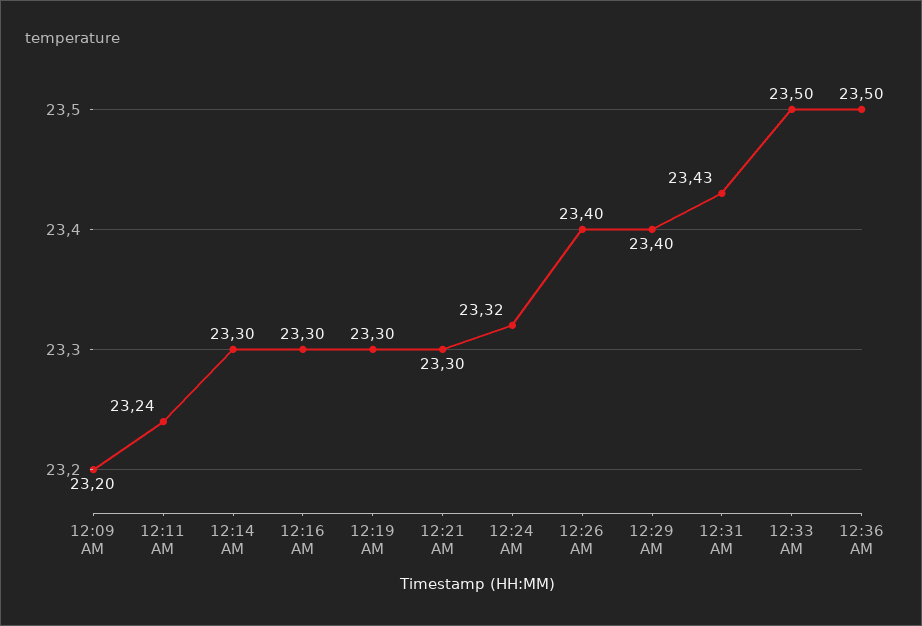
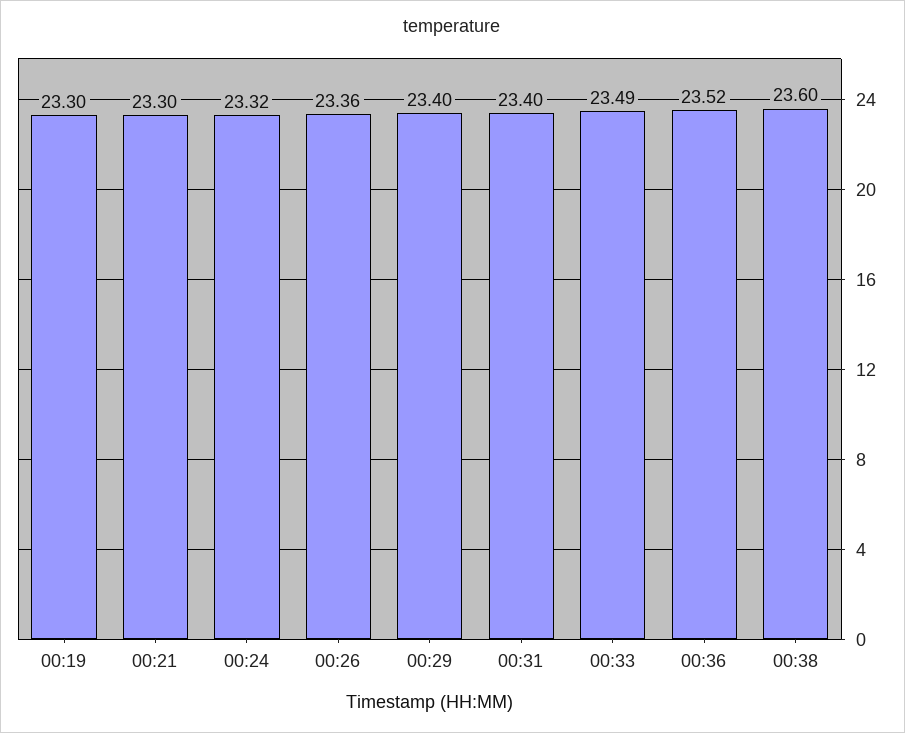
12:09 AM: 23.2 -> none
12:11 AM: 23.24 -> none
12:14 AM: 23.3 -> none
12:16 AM: 23.3 -> none
12:26 AM: 23.4 -> 23.36
12:31 AM: 23.43 -> 23.4
12:33 AM: 23.5 -> 23.49
12:36 AM: 23.5 -> 23.52
00:38: none -> 23.6

